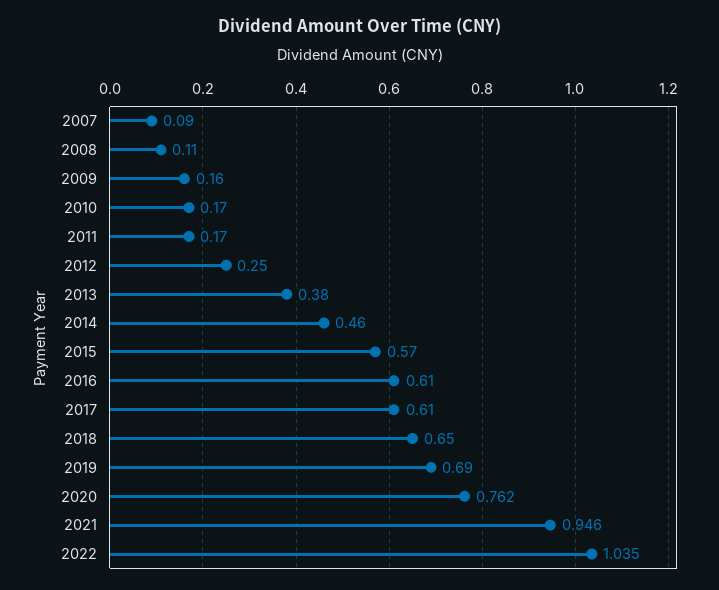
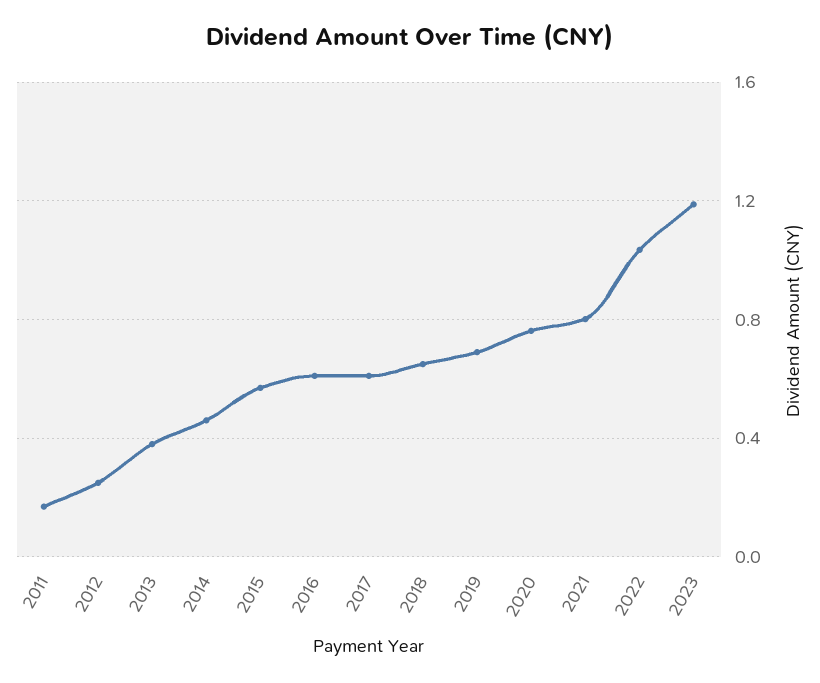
2007: 0.09 -> none
2008: 0.11 -> none
2009: 0.16 -> none
2010: 0.17 -> none
2021: 0.946 -> 0.8
2023: none -> 1.2

